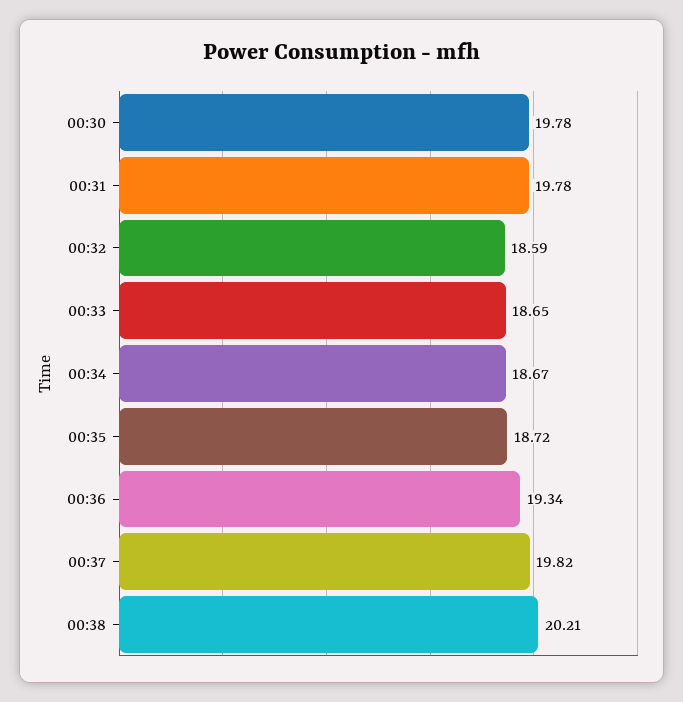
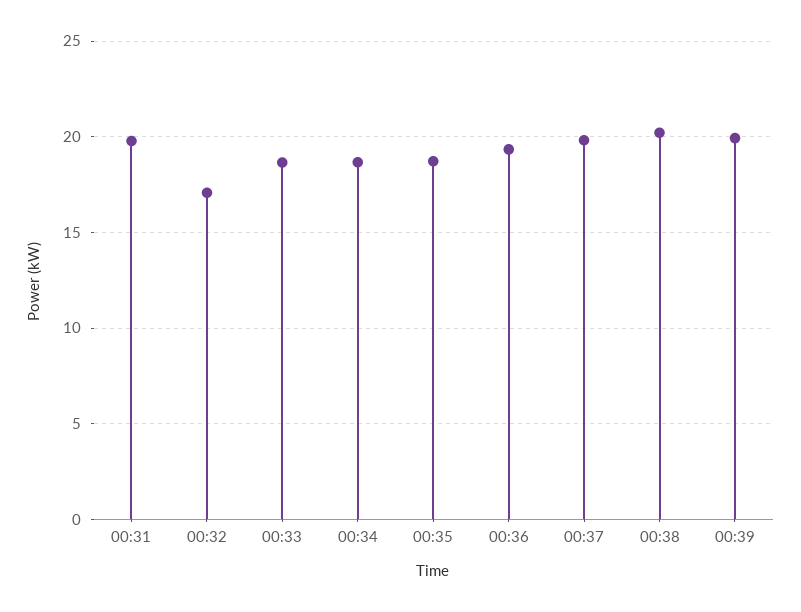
00:30: 19.78 -> none
00:32: 18.59 -> 17
00:39: none -> 20

